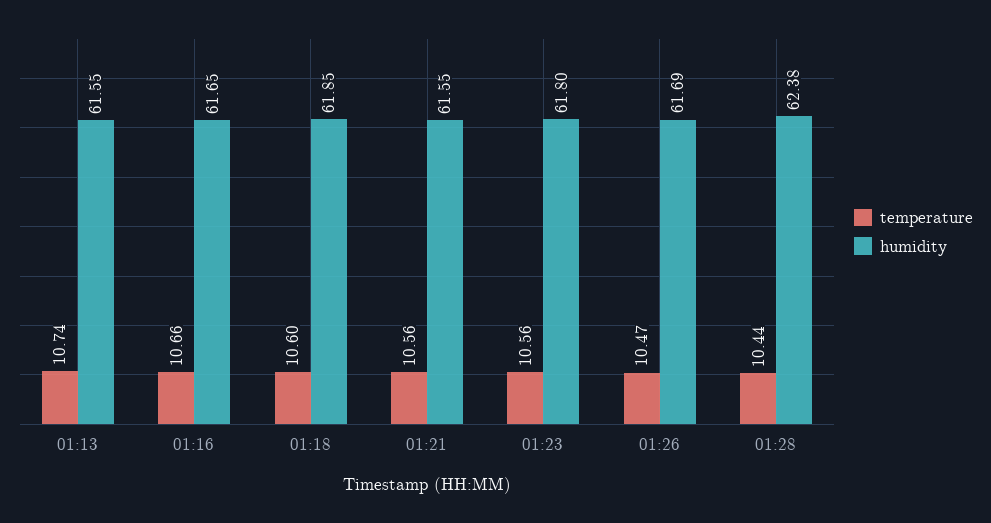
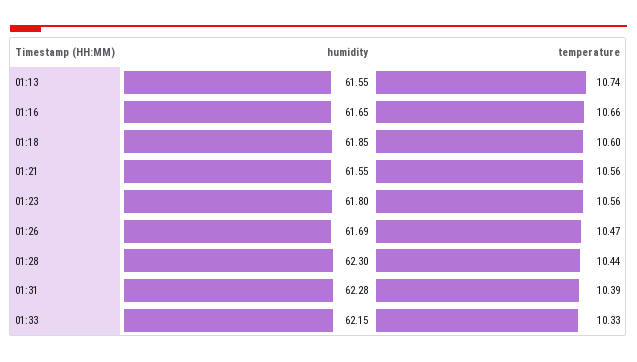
humidity, 01:28: 62.38 -> 62.3
humidity, 01:31: none -> 62.28
temperature, 01:31: none -> 10.39
humidity, 01:33: none -> 62.15
temperature, 01:33: none -> 10.33

